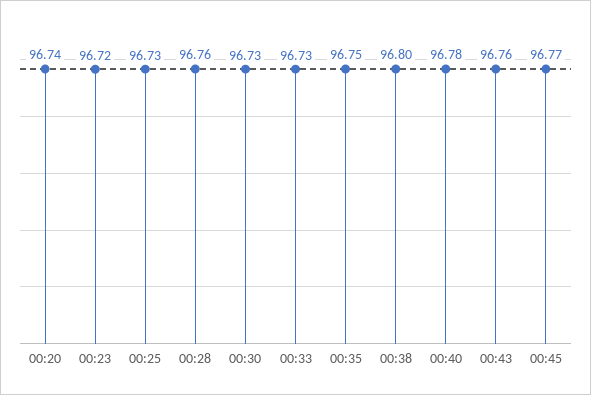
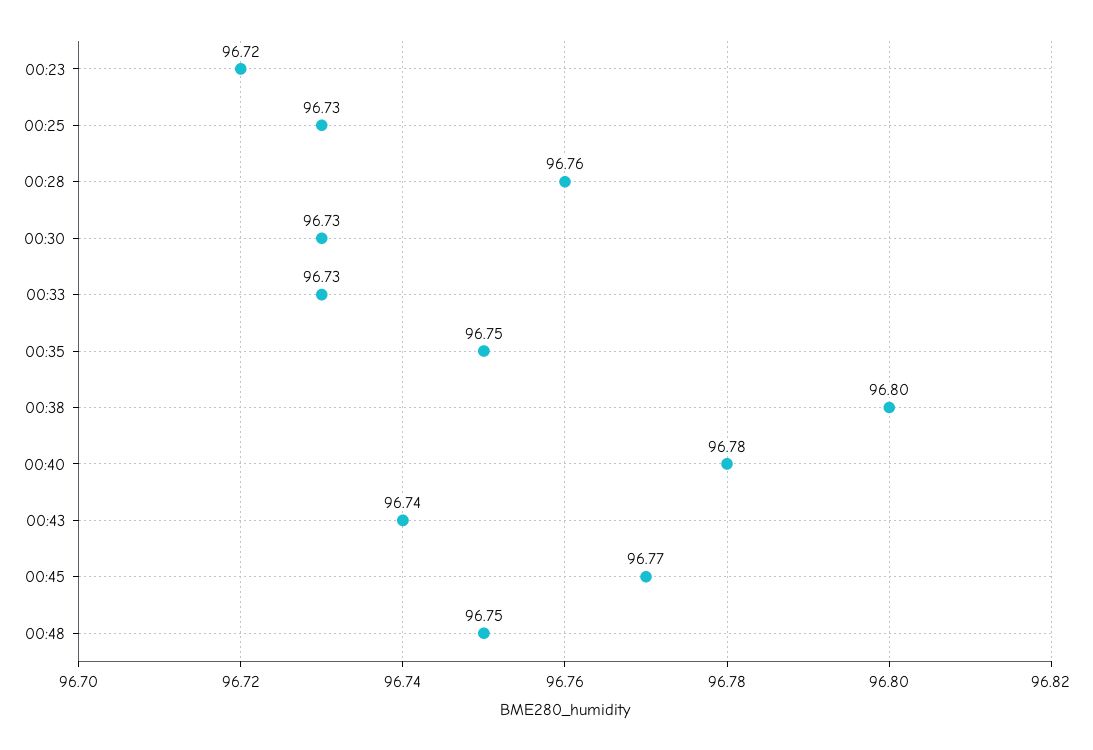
00:20: 96.74 -> none
00:43: 96.76 -> 96.74
00:48: none -> 96.75

